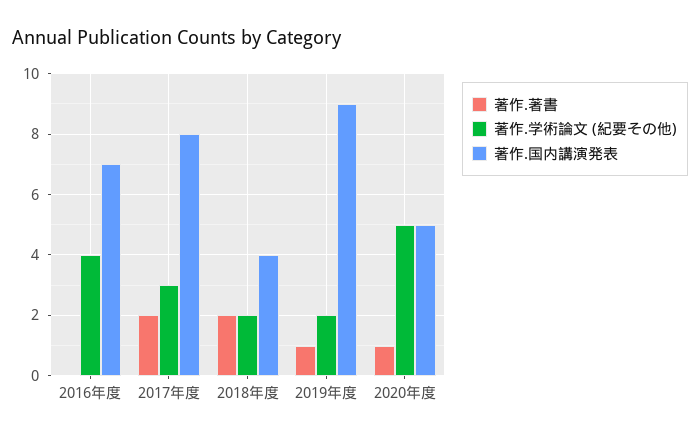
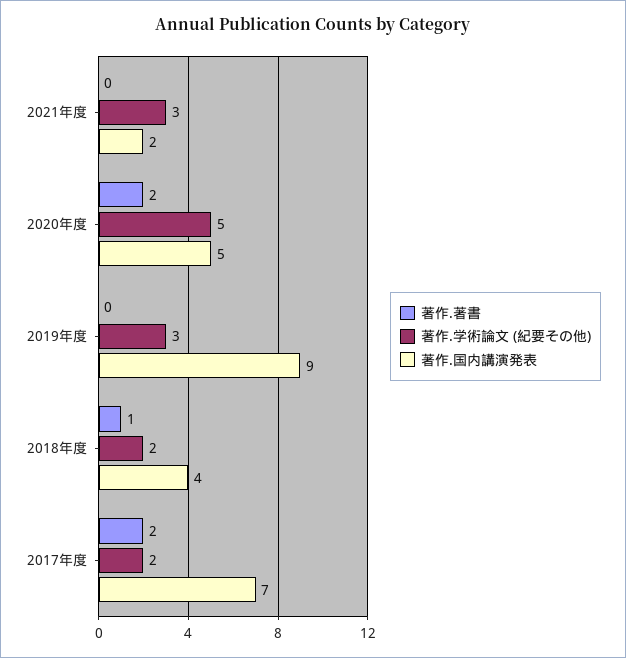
著作.著書, 2016年度: 0 -> none
著作.学術論文 (紀要その他), 2016年度: 4 -> none
著作.国内講演発表, 2016年度: 7 -> none
著作.学術論文 (紀要その他), 2017年度: 3 -> 2
著作.国内講演発表, 2017年度: 8 -> 7
著作.著書, 2018年度: 2 -> 1
著作.著書, 2019年度: 1 -> 0
著作.学術論文 (紀要その他), 2019年度: 2 -> 3
著作.著書, 2020年度: 1 -> 2
著作.著書, 2021年度: none -> 0
著作.学術論文 (紀要その他), 2021年度: none -> 3
著作.国内講演発表, 2021年度: none -> 2

